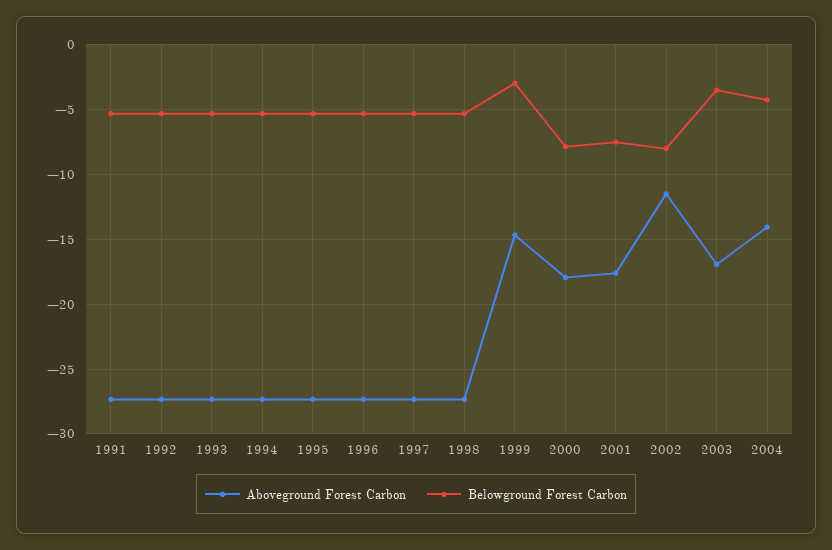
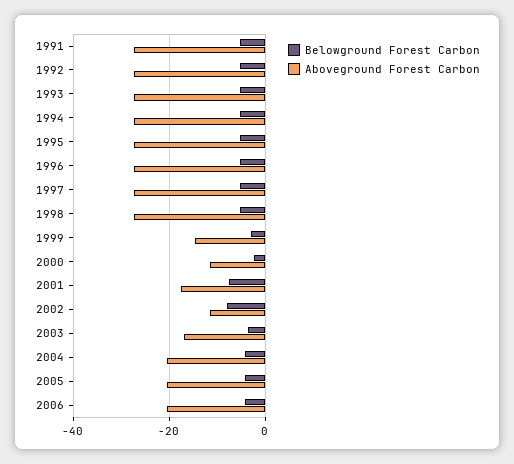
Aboveground Forest Carbon, 2000: -18 -> -12
Belowground Forest Carbon, 2000: -8 -> -2
Aboveground Forest Carbon, 2004: -14 -> -20
Belowground Forest Carbon, 2005: none -> -4
Aboveground Forest Carbon, 2005: none -> -20
Belowground Forest Carbon, 2006: none -> -4
Aboveground Forest Carbon, 2006: none -> -20

